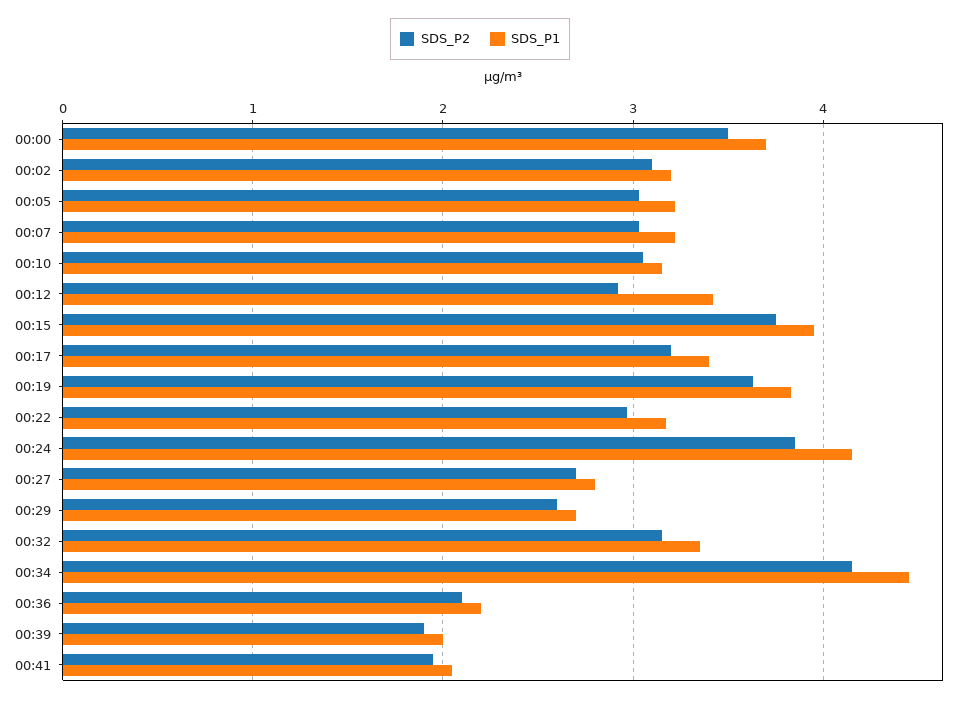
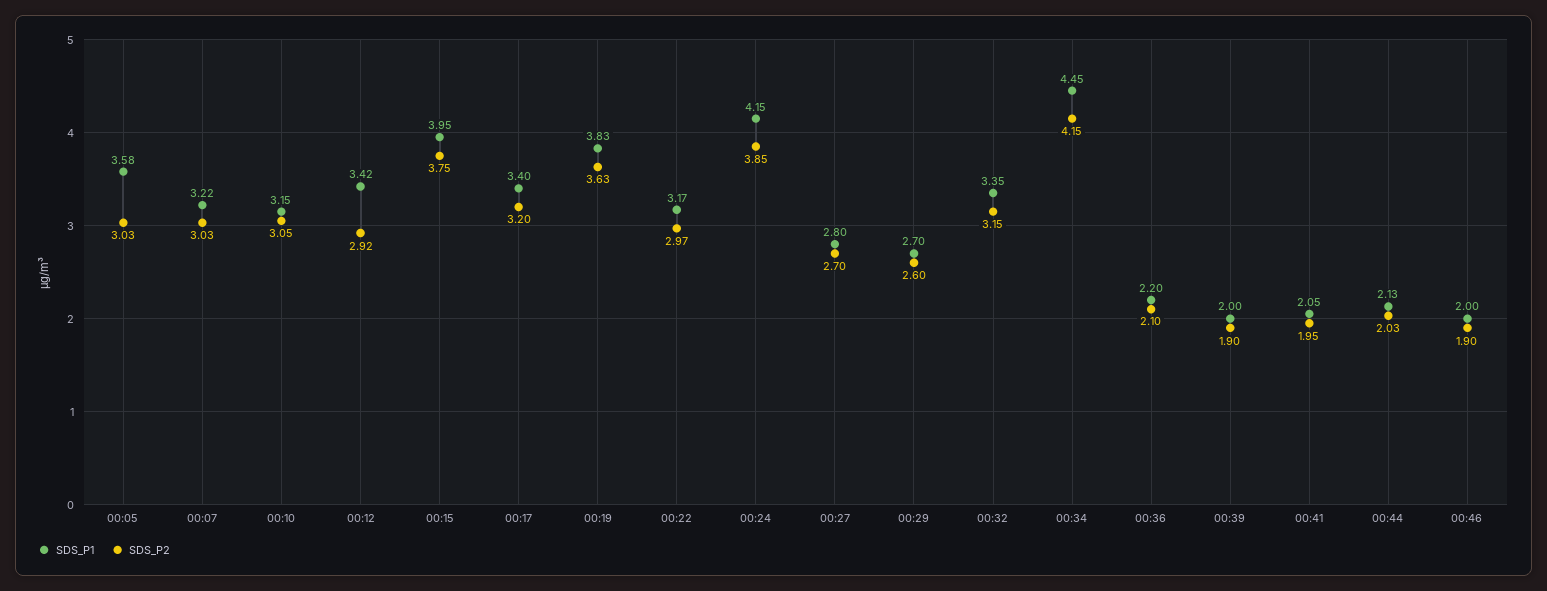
SDS_P2, 00:00: 3.5 -> none
SDS_P1, 00:00: 3.7 -> none
SDS_P2, 00:02: 3.1 -> none
SDS_P1, 00:02: 3.2 -> none
SDS_P1, 00:05: 3.2 -> 3.58
SDS_P1, 00:44: none -> 2.13
SDS_P2, 00:44: none -> 2.03
SDS_P1, 00:46: none -> 2
SDS_P2, 00:46: none -> 1.9

